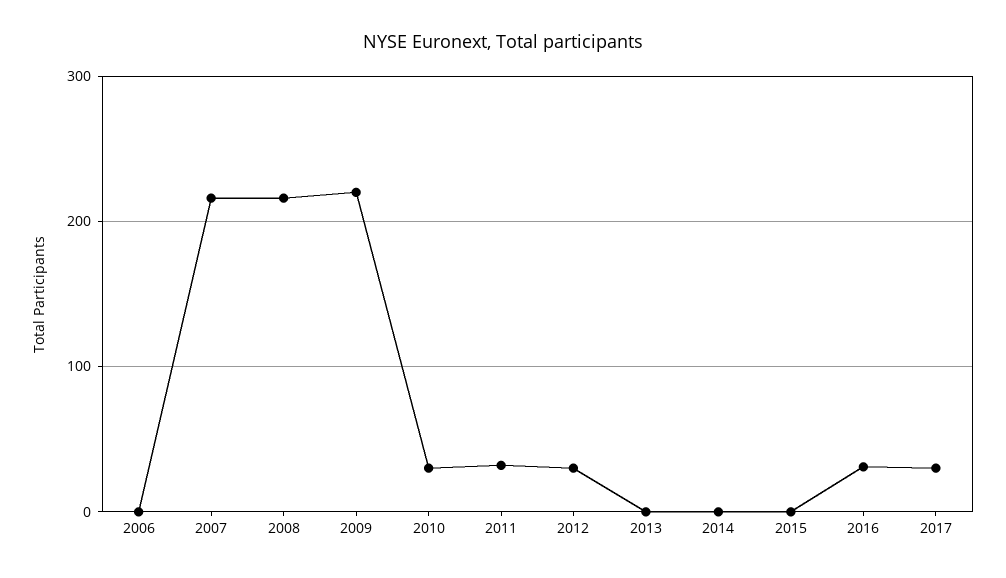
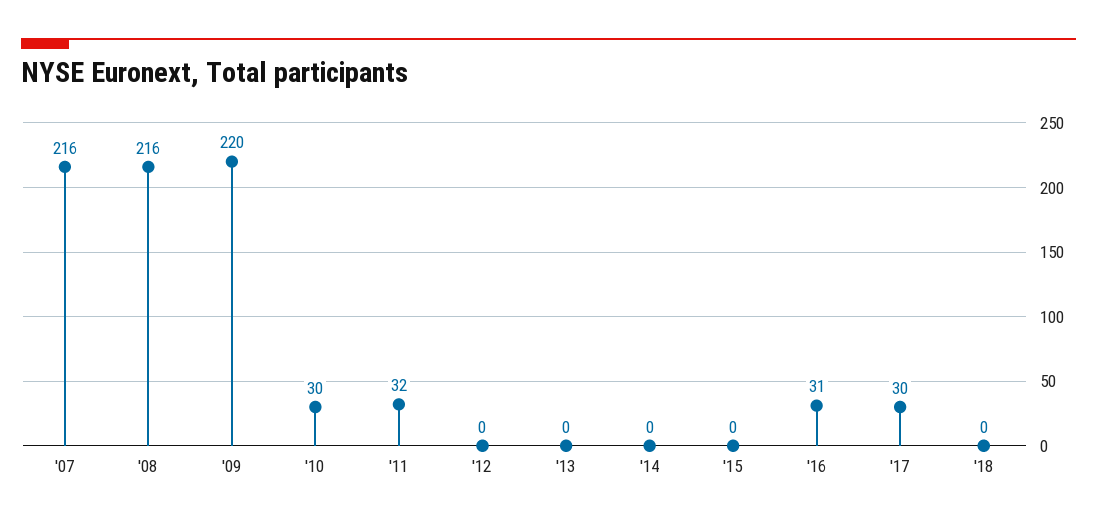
2006: 0 -> none
2012: 30 -> 0
'18: none -> 0

